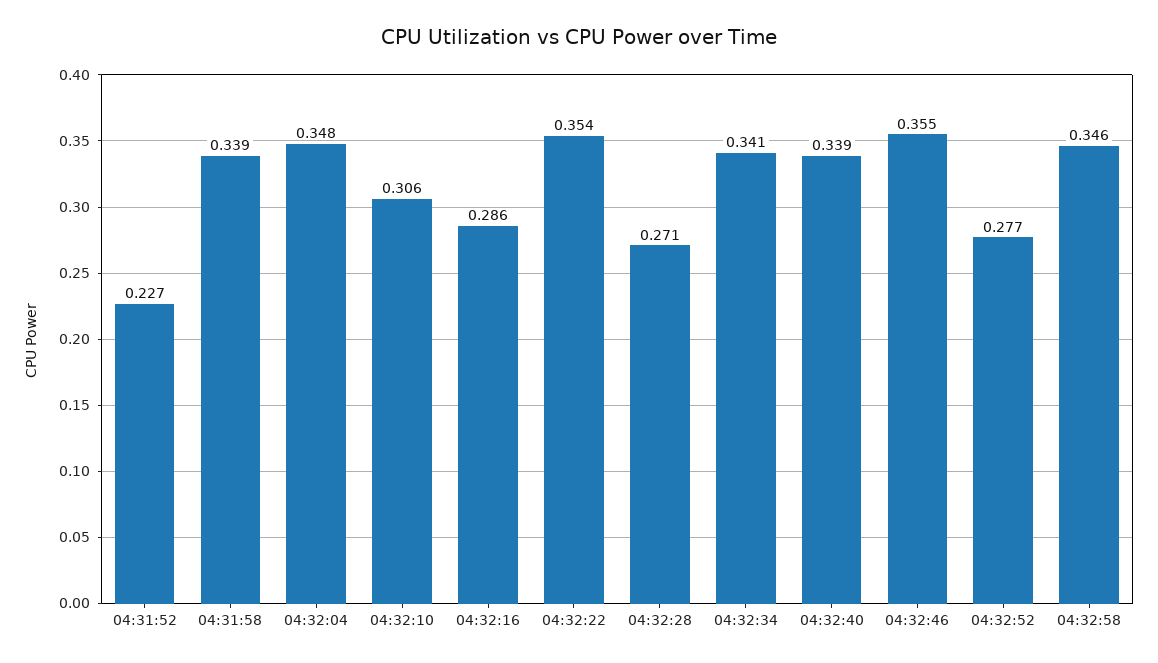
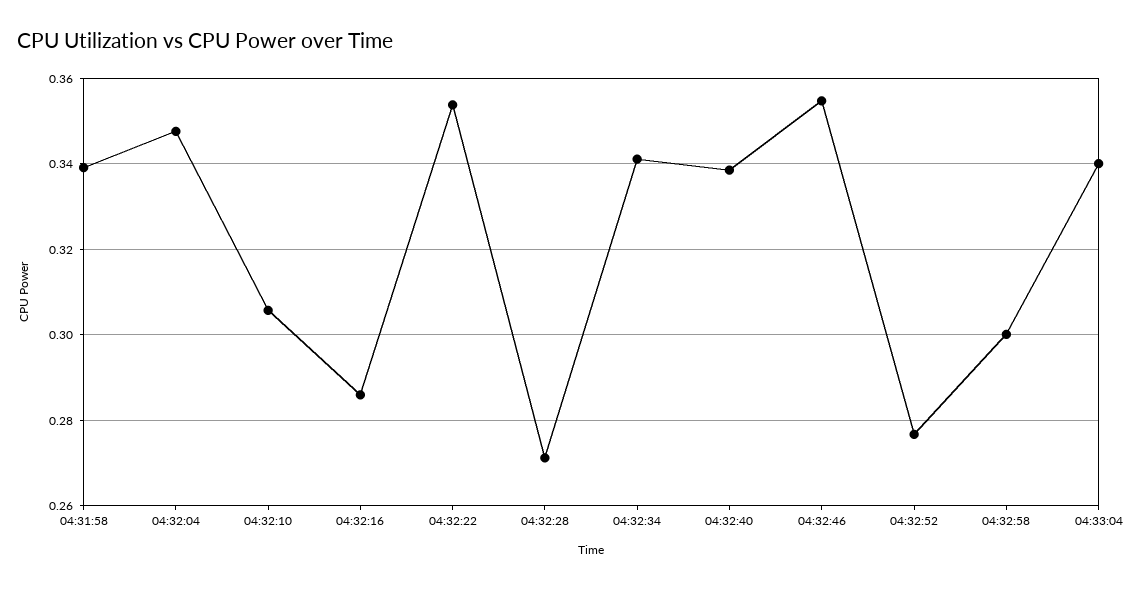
04:31:52: 0.227 -> none
04:32:58: 0.346 -> 0.3
04:33:04: none -> 0.34

